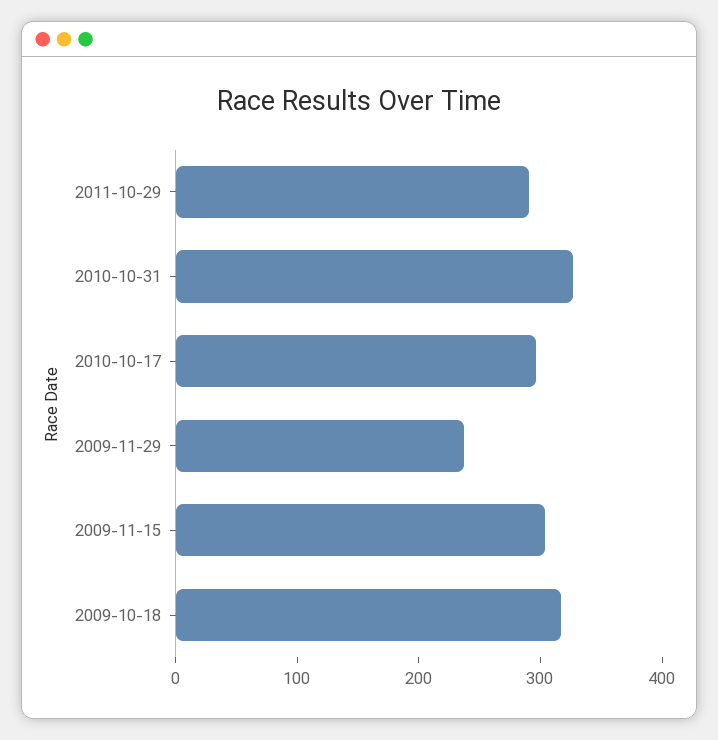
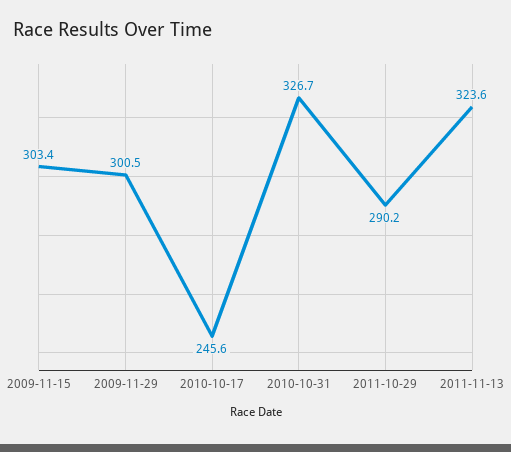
2010-10-17: 300 -> 245.6
2009-11-29: 240 -> 300.5
2009-10-18: 320 -> none
2011-11-13: none -> 323.6

